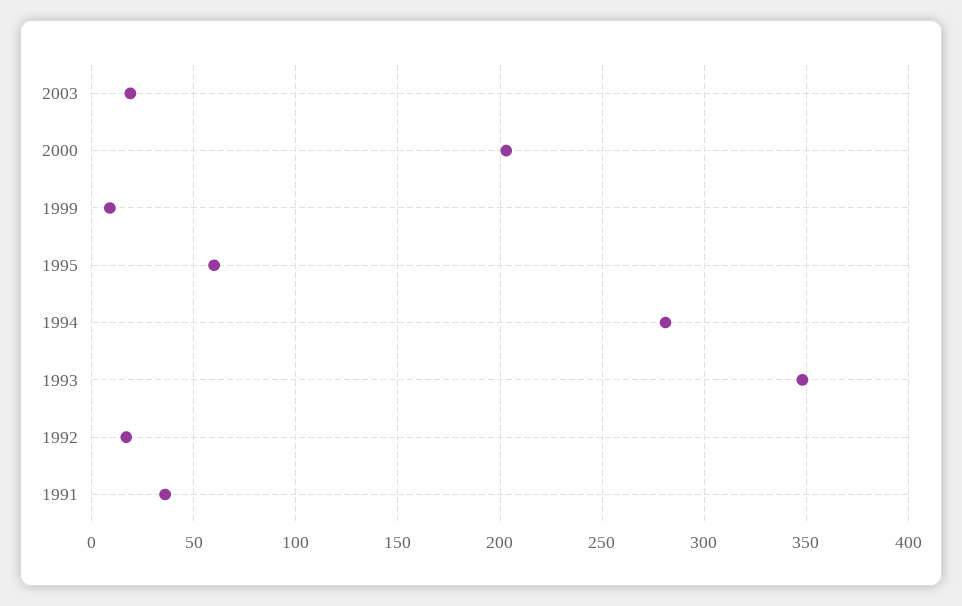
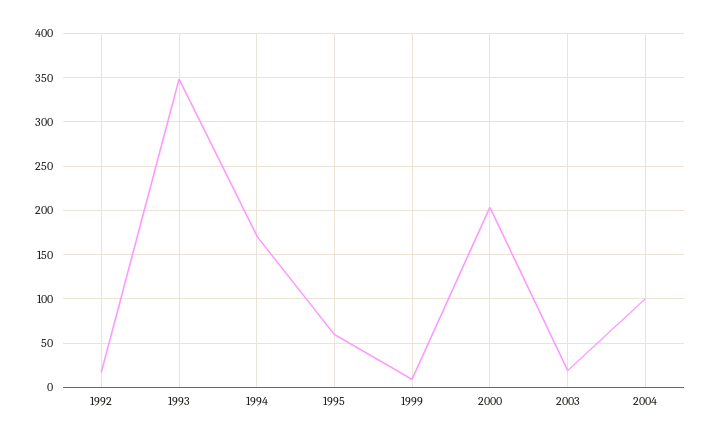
1994: 280 -> 170
1991: 35 -> none
2004: none -> 100

